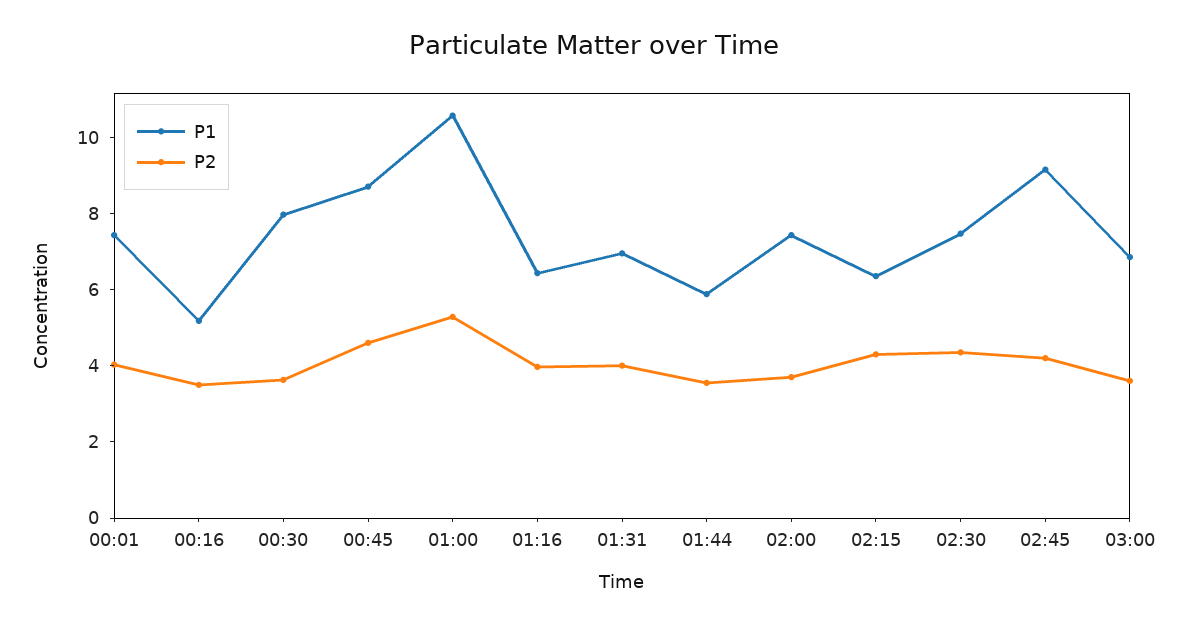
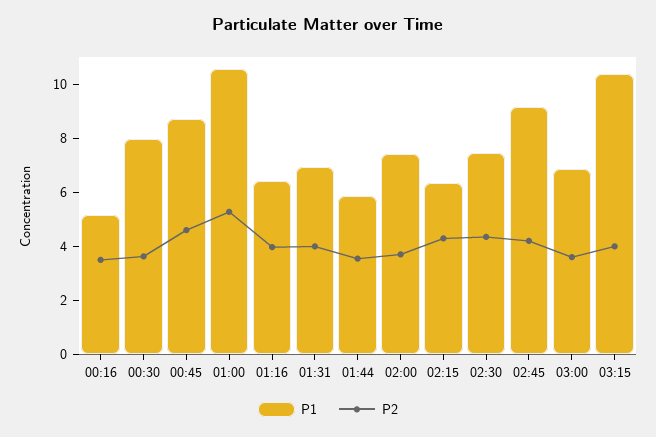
P1, 00:01: 7.5 -> none
P2, 00:01: 4 -> none
P1, 03:15: none -> 10.5
P2, 03:15: none -> 4

